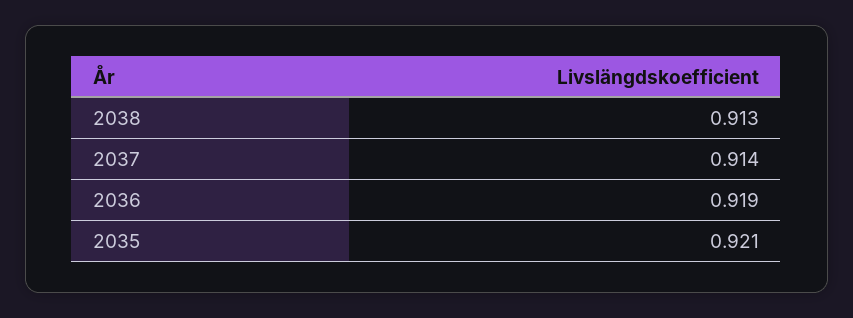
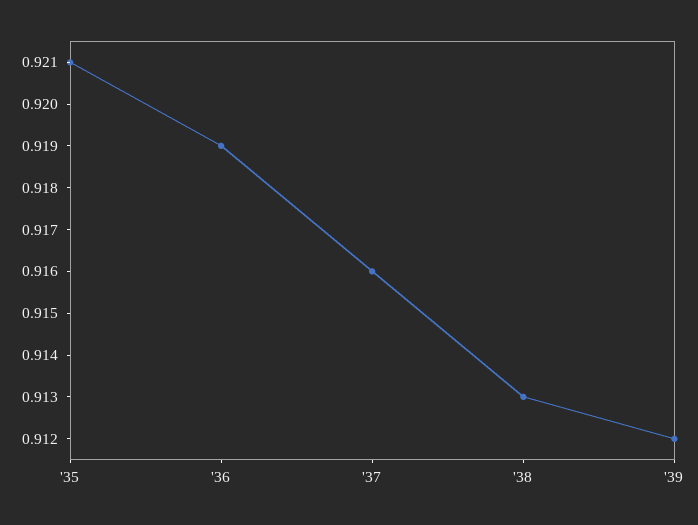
2037: 0.914 -> 0.916
'39: none -> 0.912

